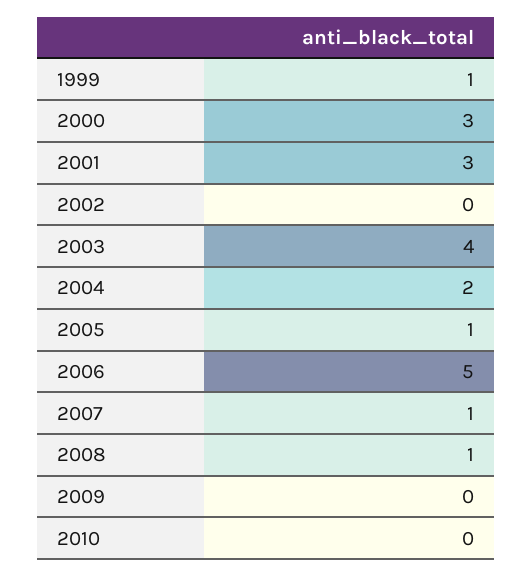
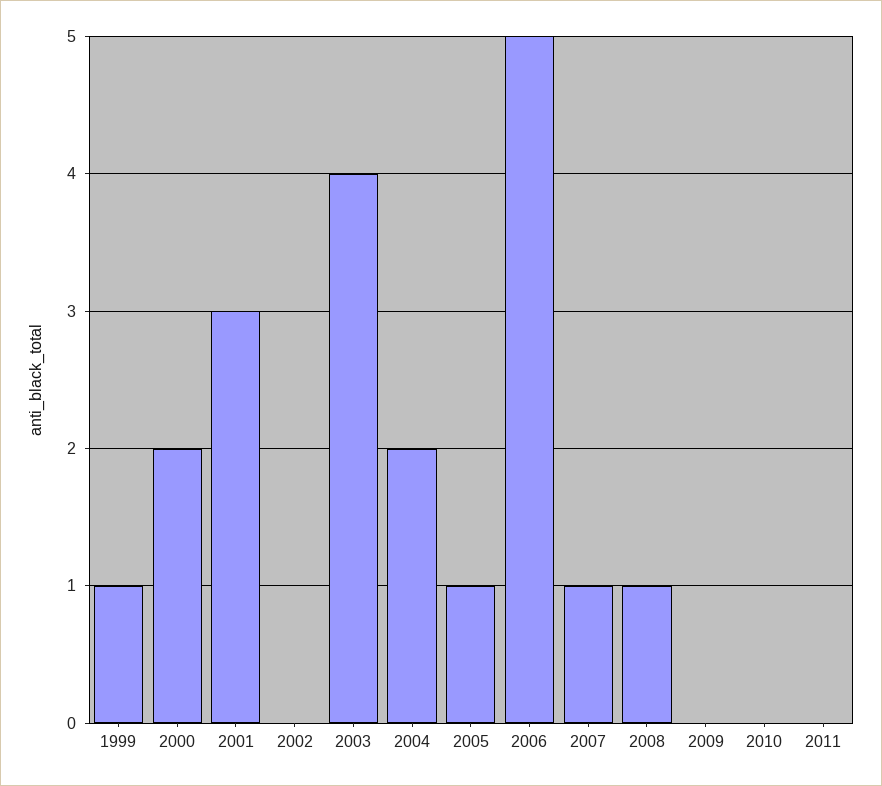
2000: 3 -> 2
2011: none -> 0

